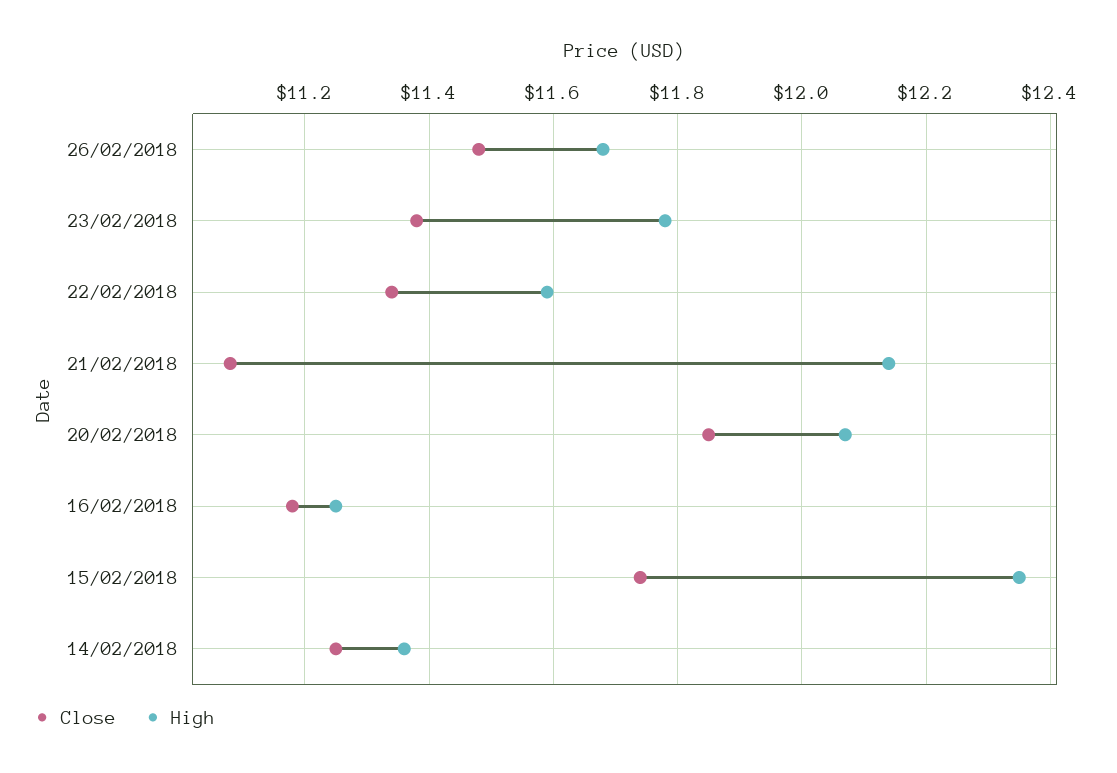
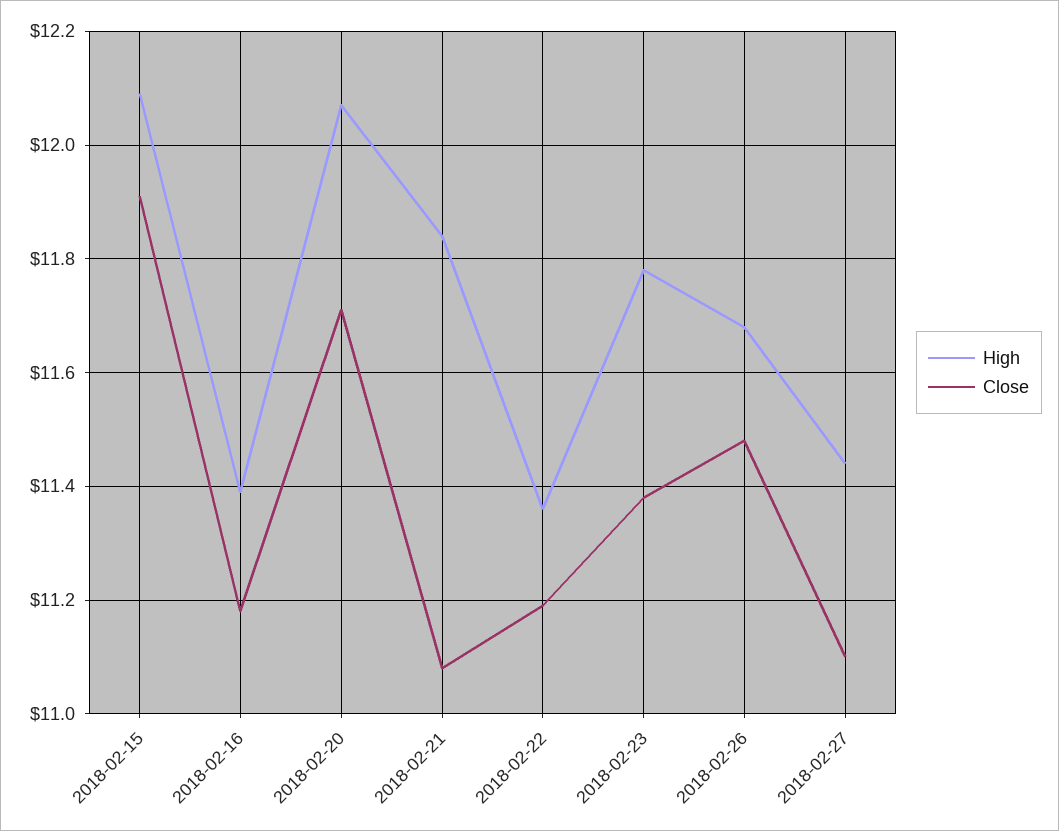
Close, 22/02/2018: 11.35 -> 11.2
High, 22/02/2018: 11.6 -> 11.35
High, 21/02/2018: 12.15 -> 11.85
Close, 20/02/2018: 11.85 -> 11.7
High, 16/02/2018: 11.25 -> 11.4
Close, 15/02/2018: 11.75 -> 11.9
High, 15/02/2018: 12.35 -> 12.1
Close, 14/02/2018: 11.25 -> none
High, 14/02/2018: 11.35 -> none
High, 2018-02-27: none -> 11.45
Close, 2018-02-27: none -> 11.1

